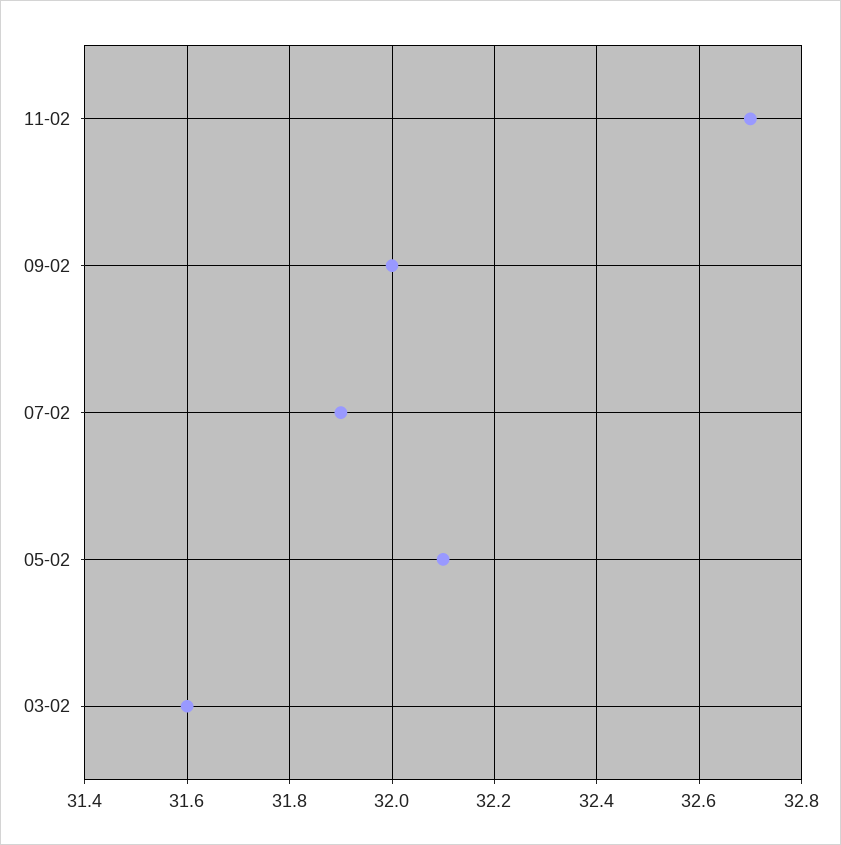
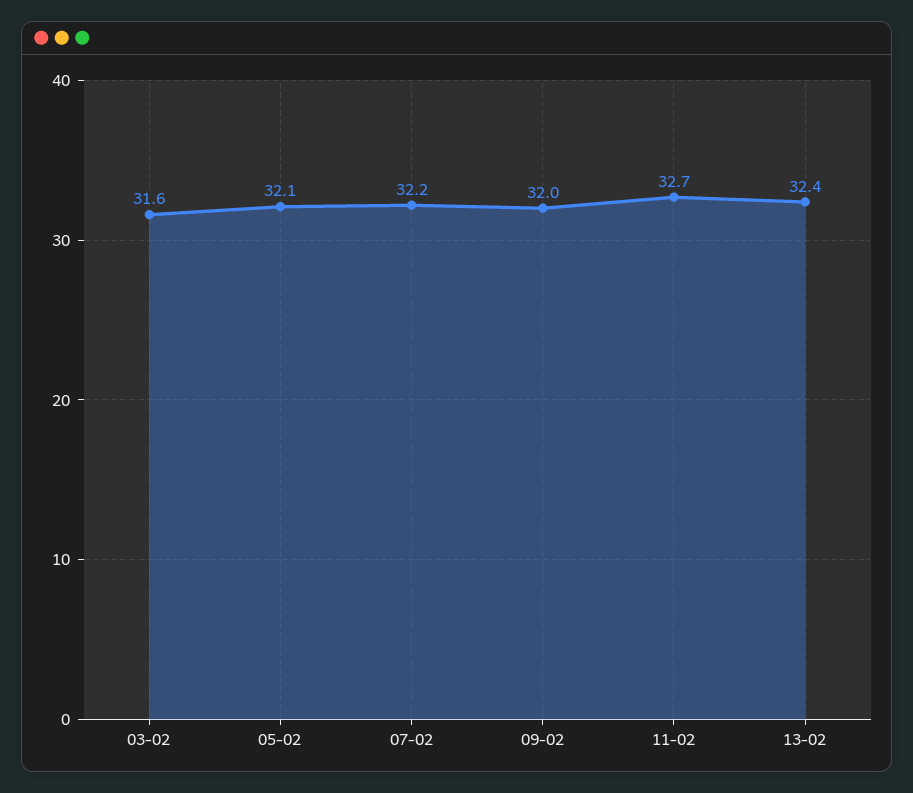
07-02: 31.9 -> 32.2
13-02: none -> 32.4

